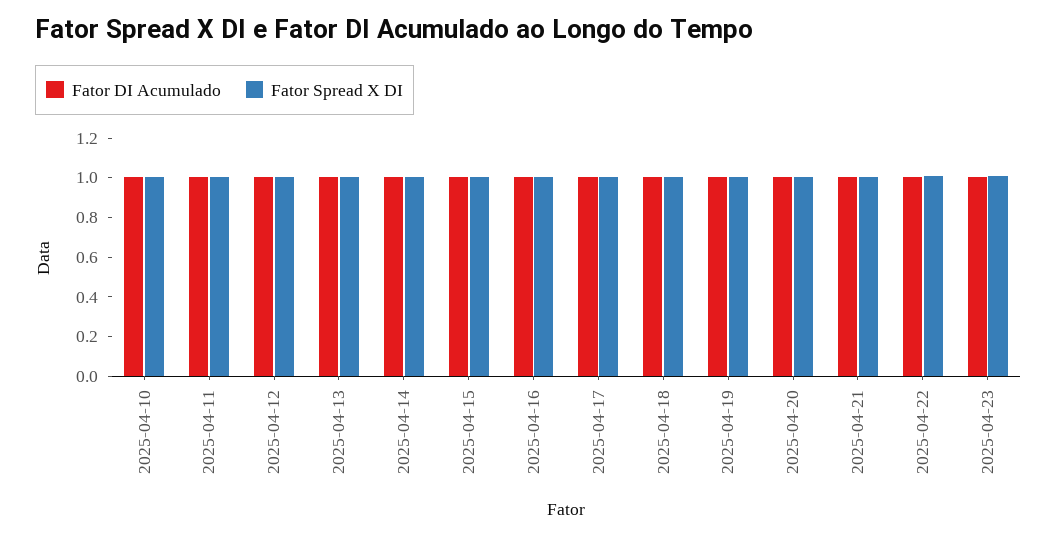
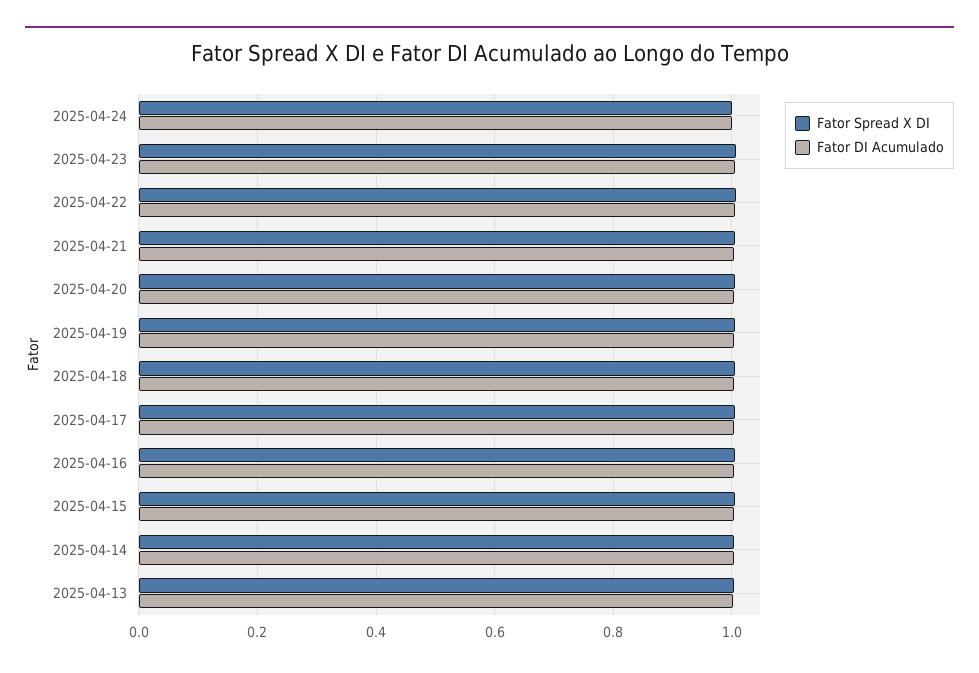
Fator DI Acumulado, 2025-04-10: 1 -> none
Fator Spread X DI, 2025-04-10: 1 -> none
Fator DI Acumulado, 2025-04-11: 1 -> none
Fator Spread X DI, 2025-04-11: 1 -> none
Fator DI Acumulado, 2025-04-12: 1 -> none
Fator Spread X DI, 2025-04-12: 1 -> none
Fator Spread X DI, 2025-04-24: none -> 1
Fator DI Acumulado, 2025-04-24: none -> 1

